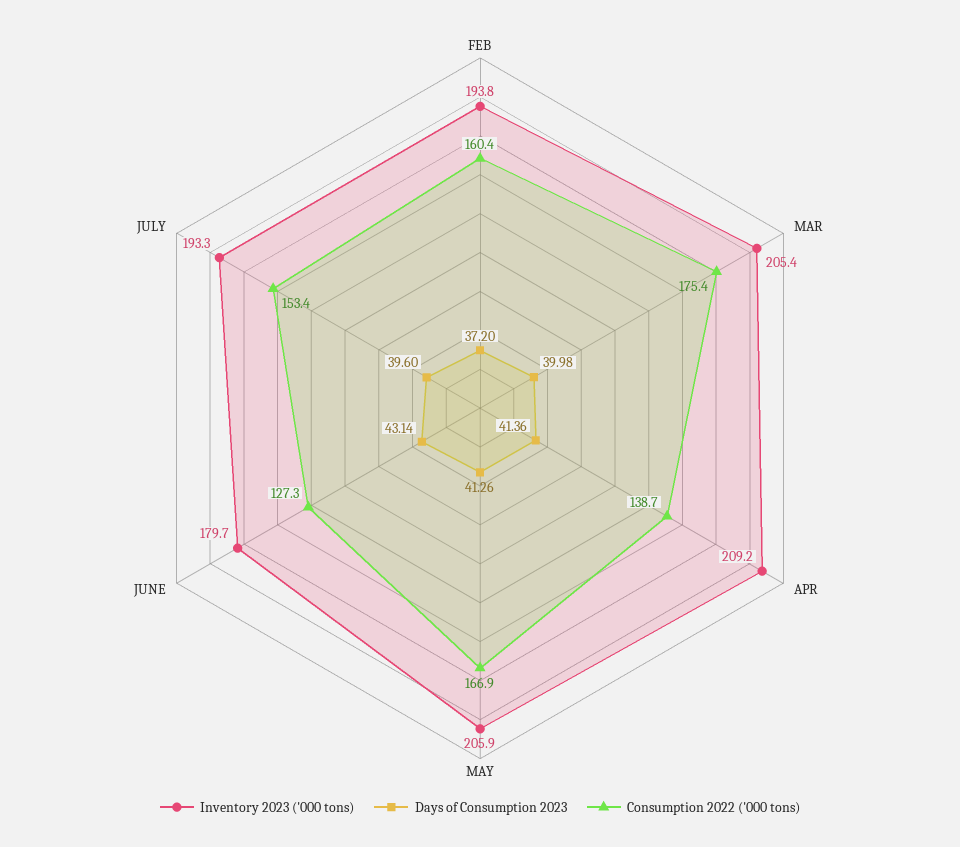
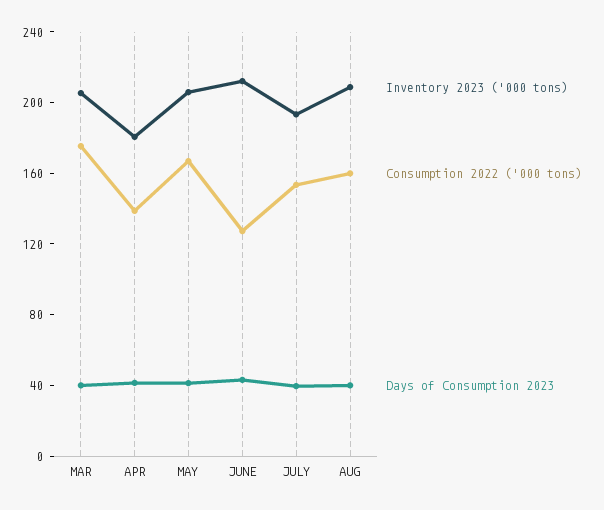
Inventory 2023 ('000 tons), FEB: 193.8 -> none
Days of Consumption 2023, FEB: 37.2 -> none
Consumption 2022 ('000 tons), FEB: 160.4 -> none
Inventory 2023 ('000 tons), APR: 209.2 -> 180
Inventory 2023 ('000 tons), JUNE: 179.7 -> 210
Inventory 2023 ('000 tons), AUG: none -> 210
Consumption 2022 ('000 tons), AUG: none -> 160
Days of Consumption 2023, AUG: none -> 40

